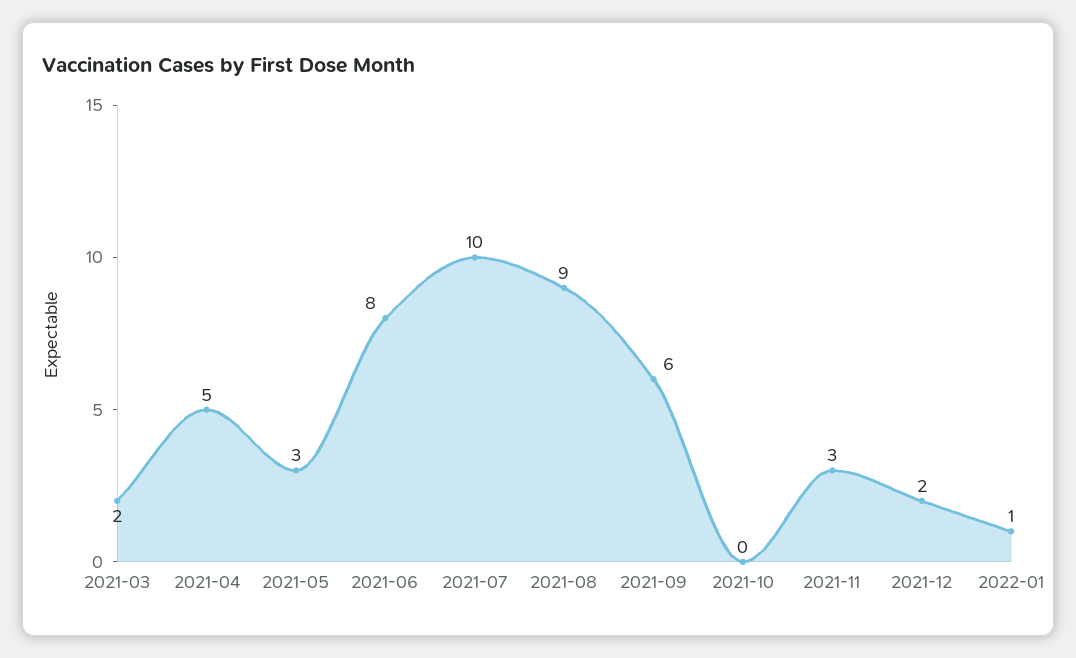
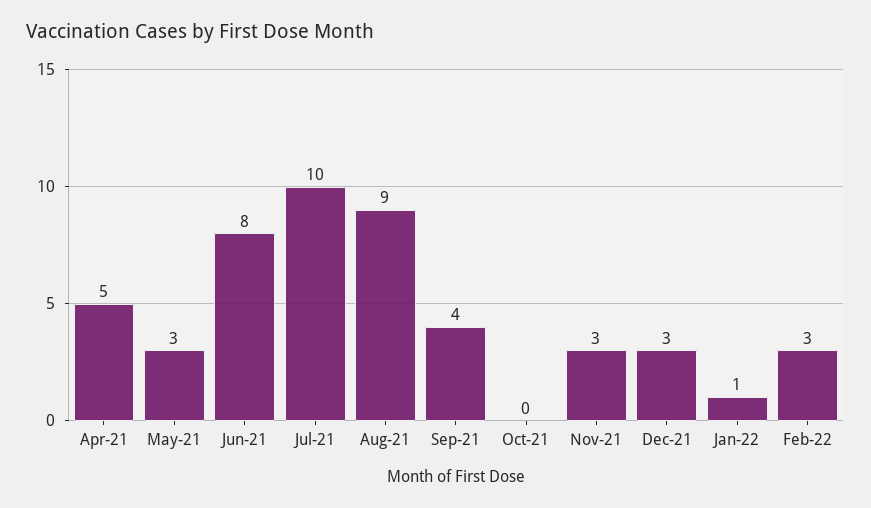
2021-03: 2 -> none
2021-09: 6 -> 4
2021-12: 2 -> 3
Feb-22: none -> 3

